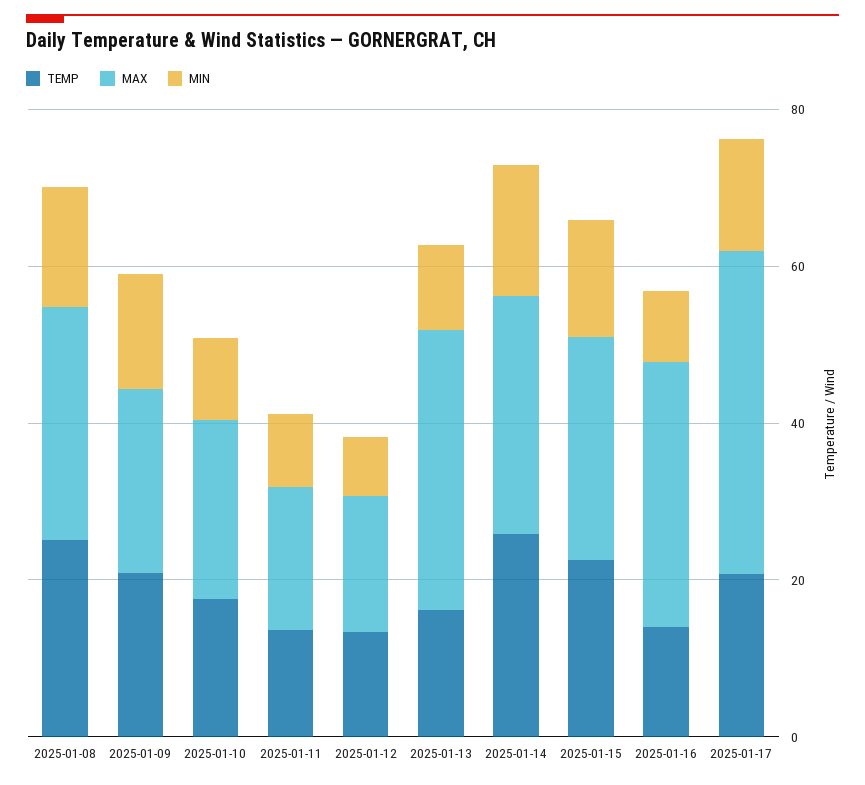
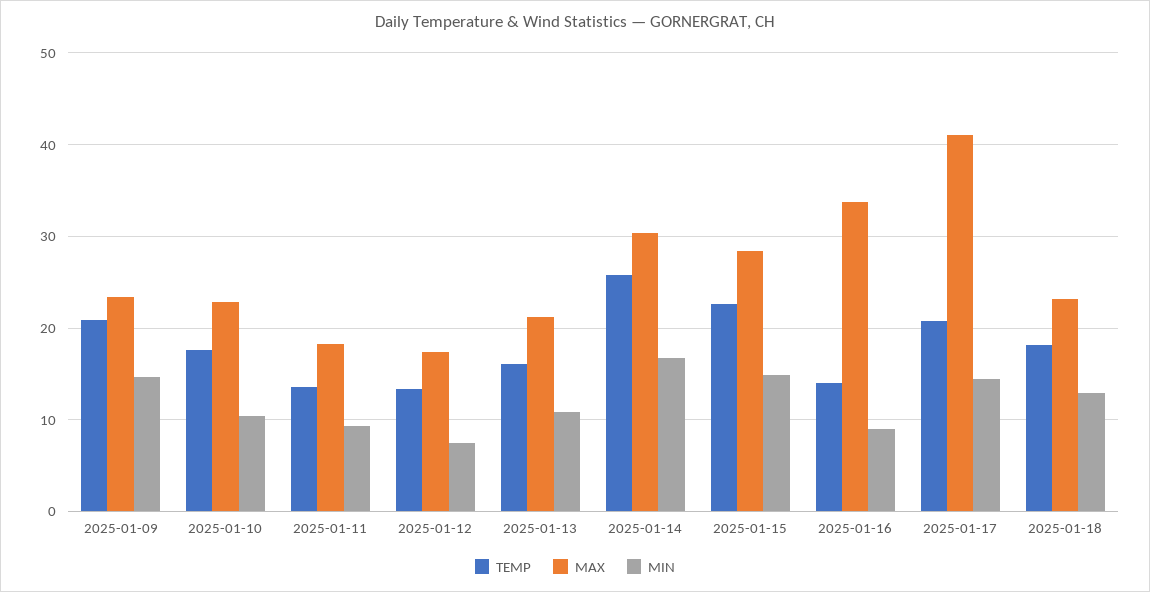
TEMP, 2025-01-08: 25 -> none
MAX, 2025-01-08: 30 -> none
MIN, 2025-01-08: 15 -> none
MAX, 2025-01-13: 35 -> 21
TEMP, 2025-01-18: none -> 18
MAX, 2025-01-18: none -> 23
MIN, 2025-01-18: none -> 13

